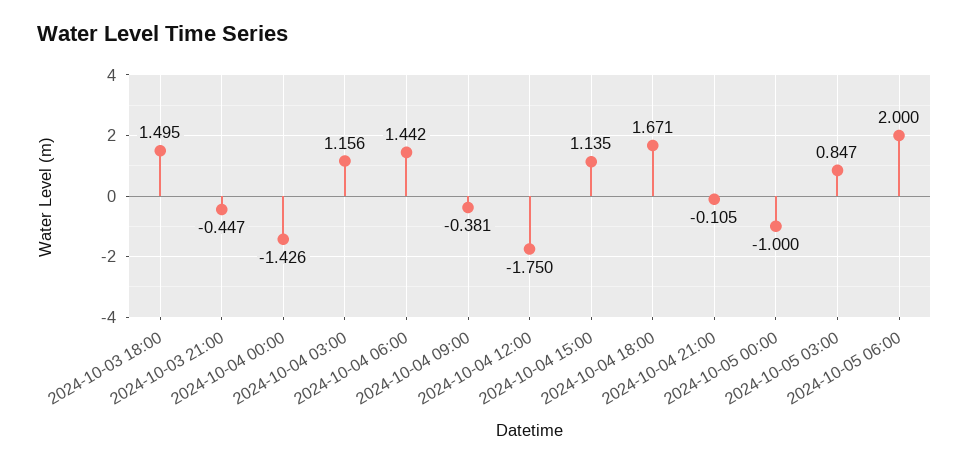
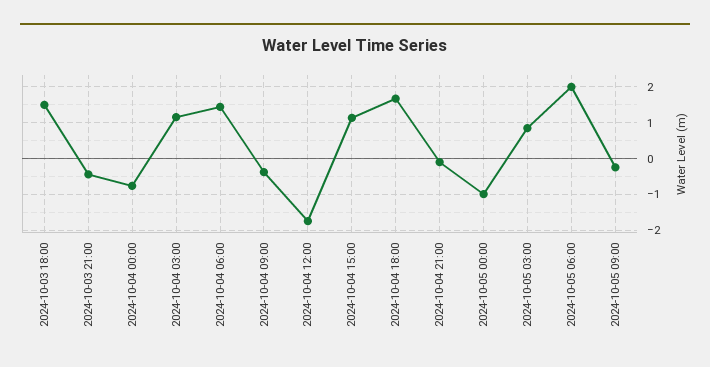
2024-10-04 00:00: -1.426 -> -0.8
2024-10-05 09:00: none -> -0.2

